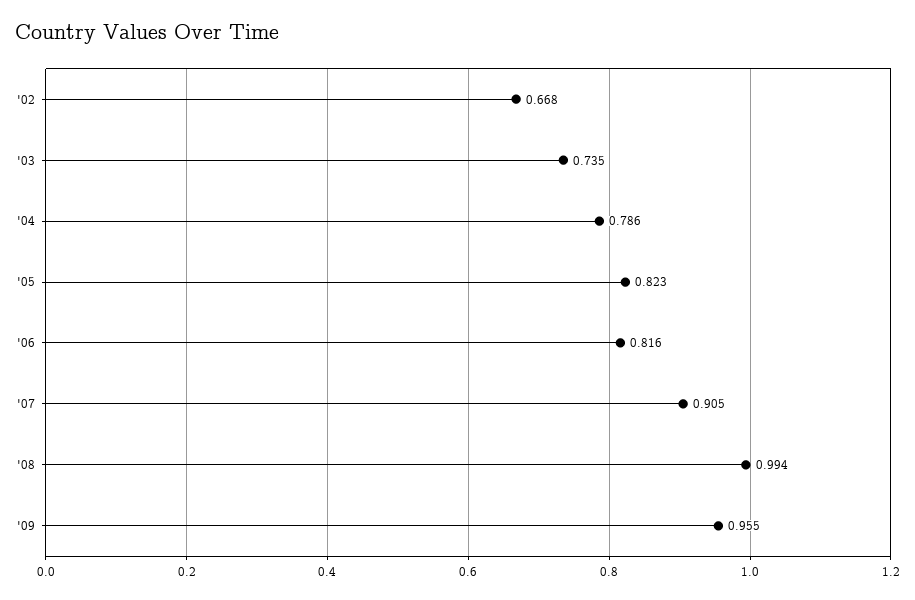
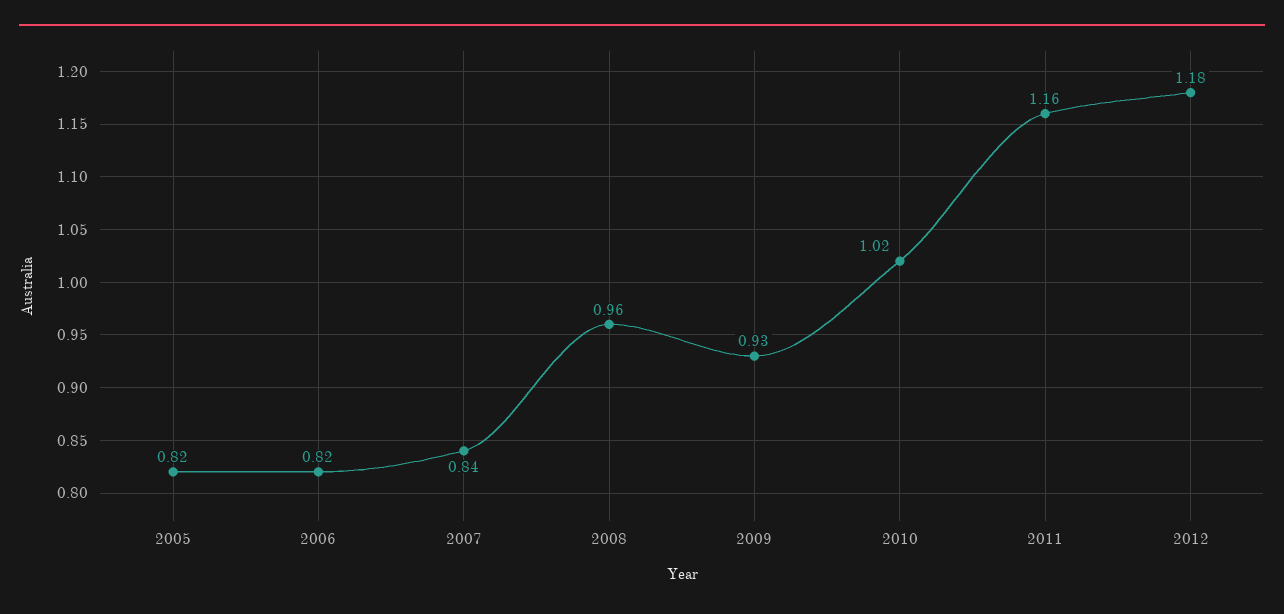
'02: 0.668 -> none
'03: 0.735 -> none
'04: 0.786 -> none
'07: 0.905 -> 0.84
'08: 0.994 -> 0.96
'09: 0.955 -> 0.93
2010: none -> 1.02
2011: none -> 1.16
2012: none -> 1.18

